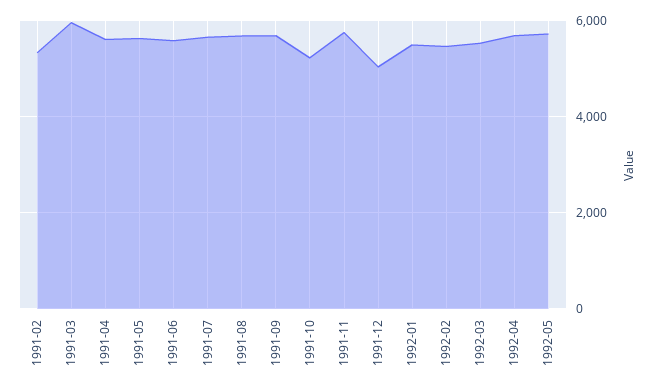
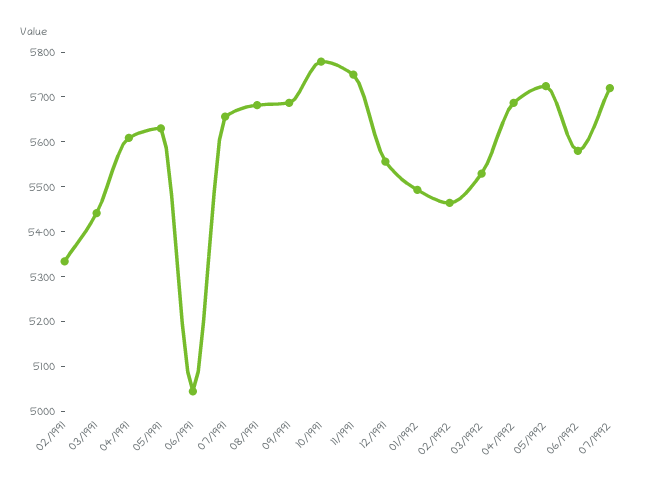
1991-03: 6000 -> 5440
1991-06: 5600 -> 5040
1991-10: 5200 -> 5780
1991-12: 5000 -> 5560
06/1992: none -> 5580
07/1992: none -> 5720

